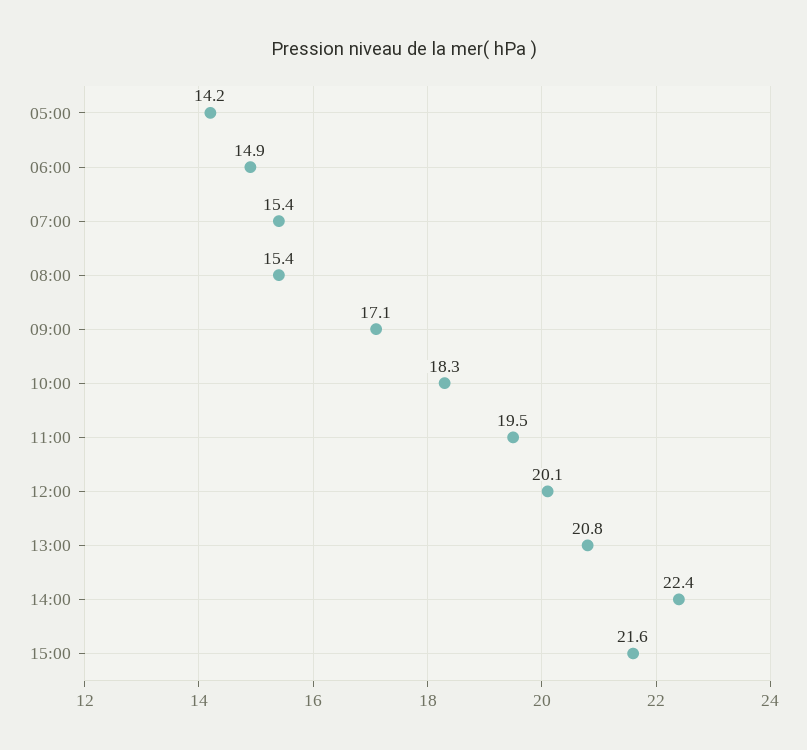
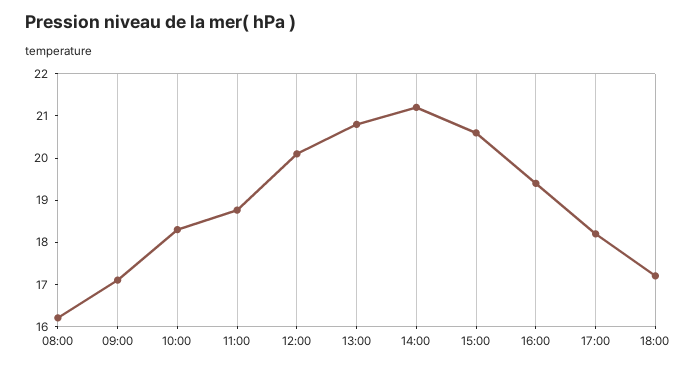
05:00: 14.2 -> none
06:00: 14.9 -> none
07:00: 15.4 -> none
08:00: 15.4 -> 16.2
11:00: 19.5 -> 18.8
14:00: 22.4 -> 21.2
15:00: 21.6 -> 20.6
16:00: none -> 19.4
17:00: none -> 18.2
18:00: none -> 17.2

